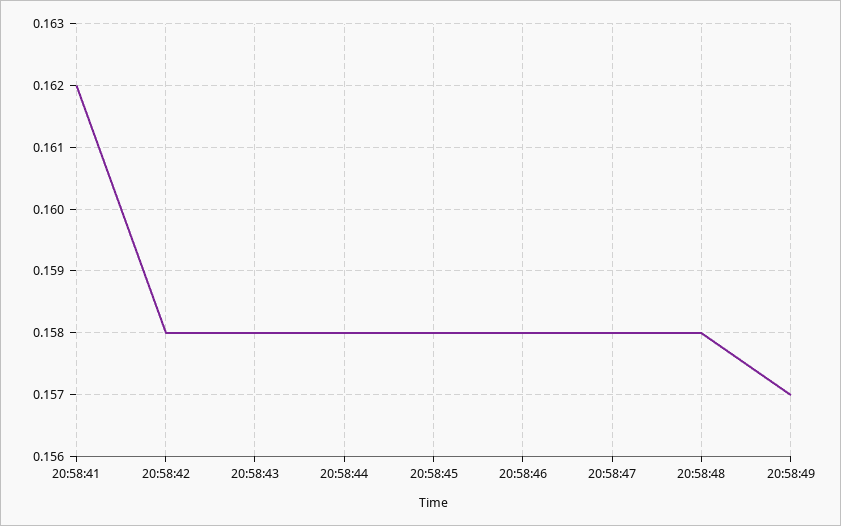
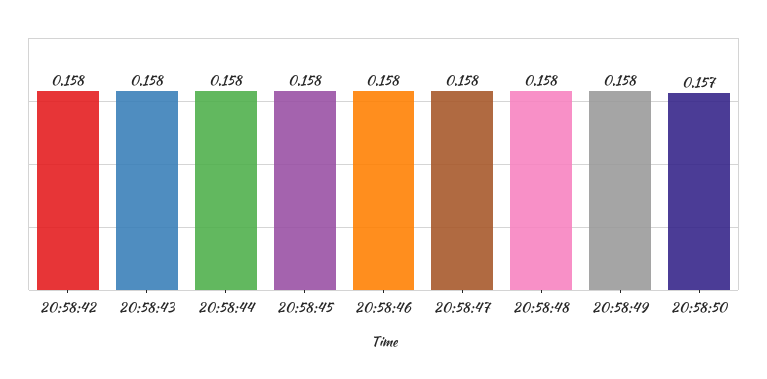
20:58:41: 0.162 -> none
20:58:49: 0.157 -> 0.158
20:58:50: none -> 0.157

